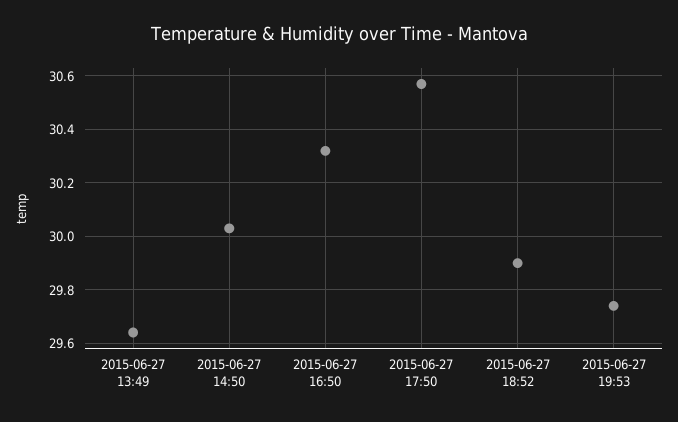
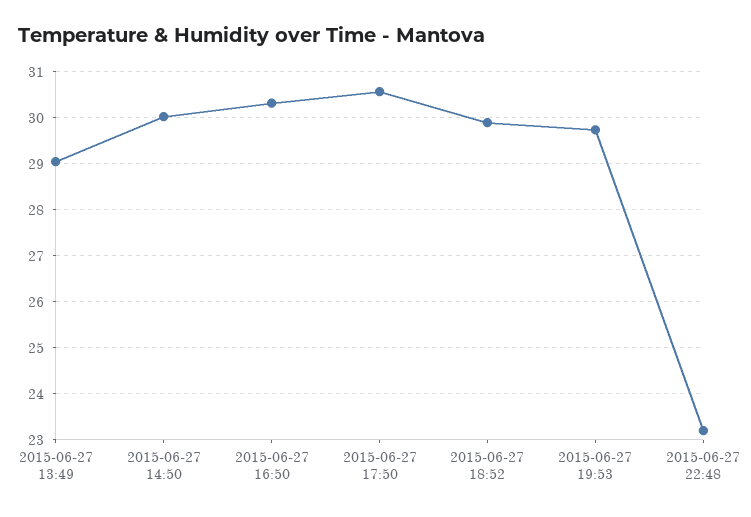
2015-06-27 13:49: 29.65 -> 29
2015-06-27 22:48: none -> 23.2

